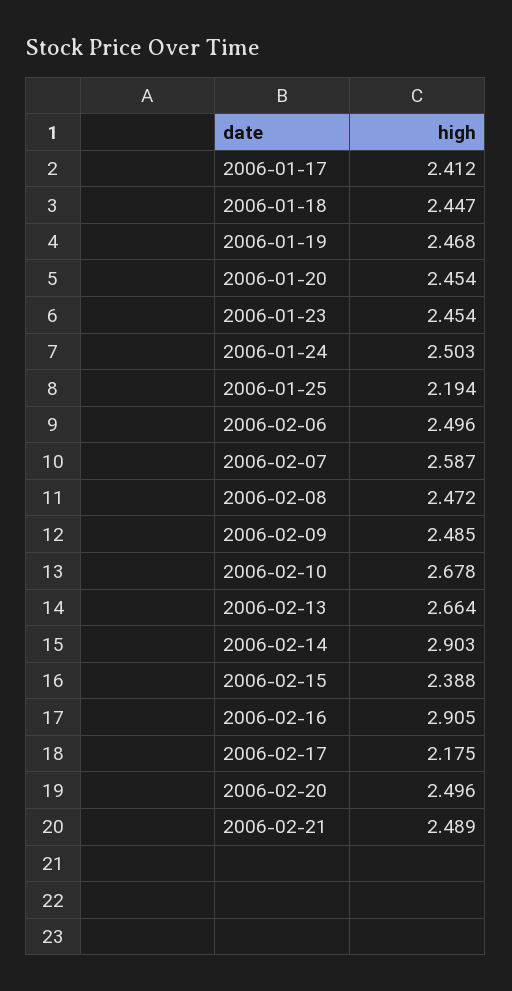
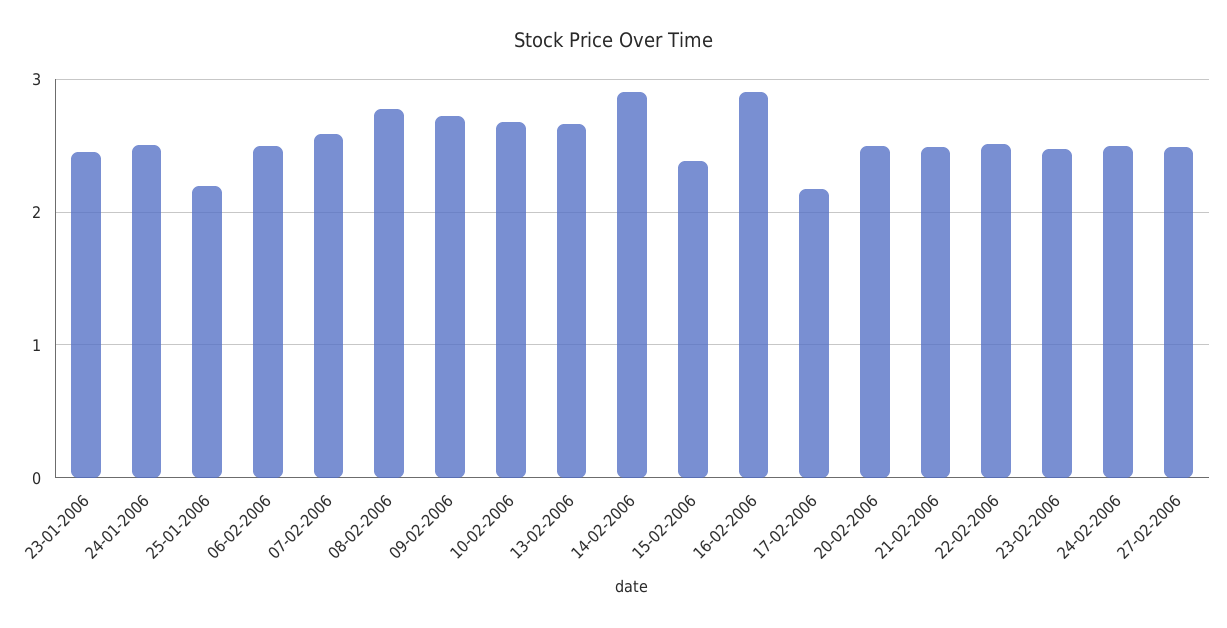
2006-01-17: 2.412 -> none
2006-01-18: 2.447 -> none
2006-01-19: 2.468 -> none
2006-01-20: 2.454 -> none
2006-02-08: 2.472 -> 2.8
2006-02-09: 2.485 -> 2.7
22-02-2006: none -> 2.5
23-02-2006: none -> 2.5
24-02-2006: none -> 2.5
27-02-2006: none -> 2.5

